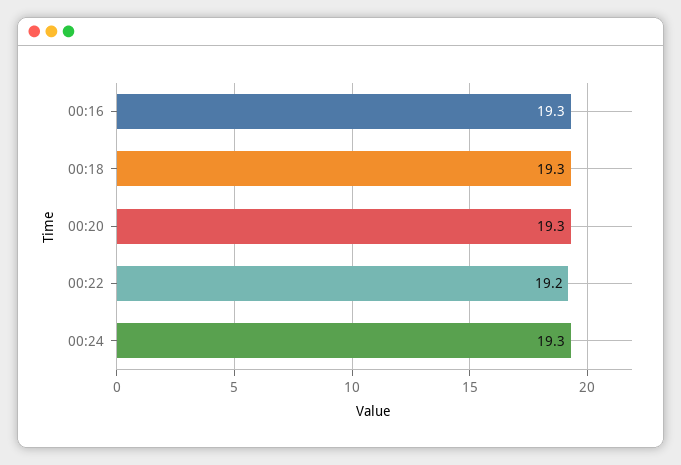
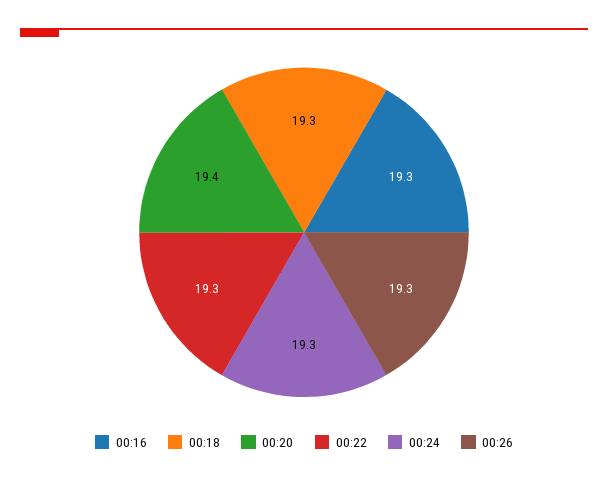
00:20: 19.3 -> 19.4
00:22: 19.2 -> 19.3
00:26: none -> 19.3

